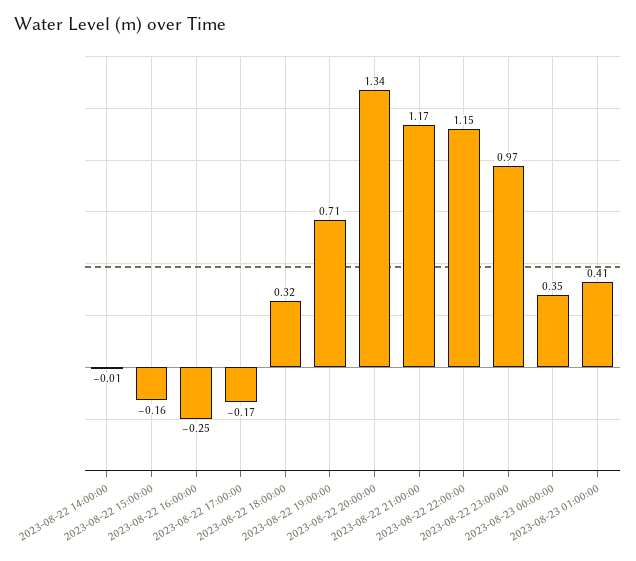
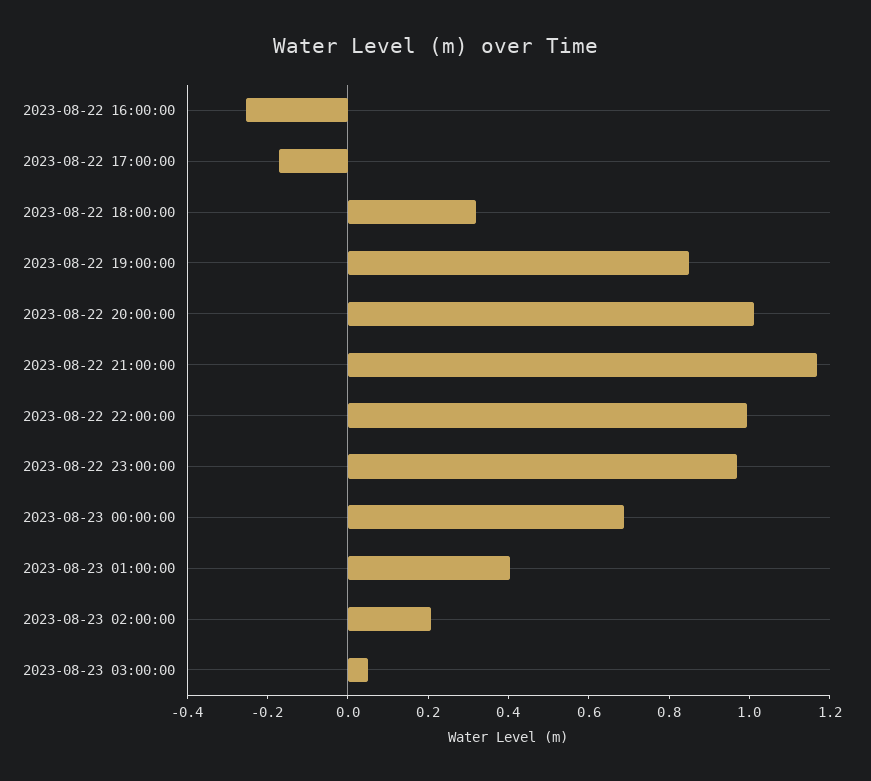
2023-08-22 14:00:00: -0.01 -> none
2023-08-22 15:00:00: -0.16 -> none
2023-08-22 19:00:00: 0.71 -> 0.85
2023-08-22 20:00:00: 1.34 -> 1
2023-08-22 22:00:00: 1.15 -> 1
2023-08-23 00:00:00: 0.35 -> 0.7
2023-08-23 02:00:00: none -> 0.2
2023-08-23 03:00:00: none -> 0.05

